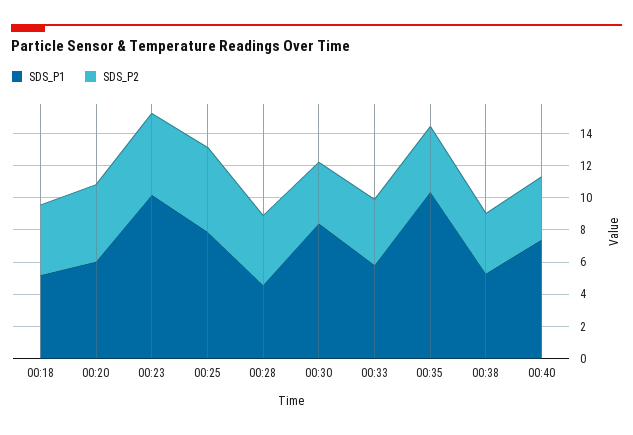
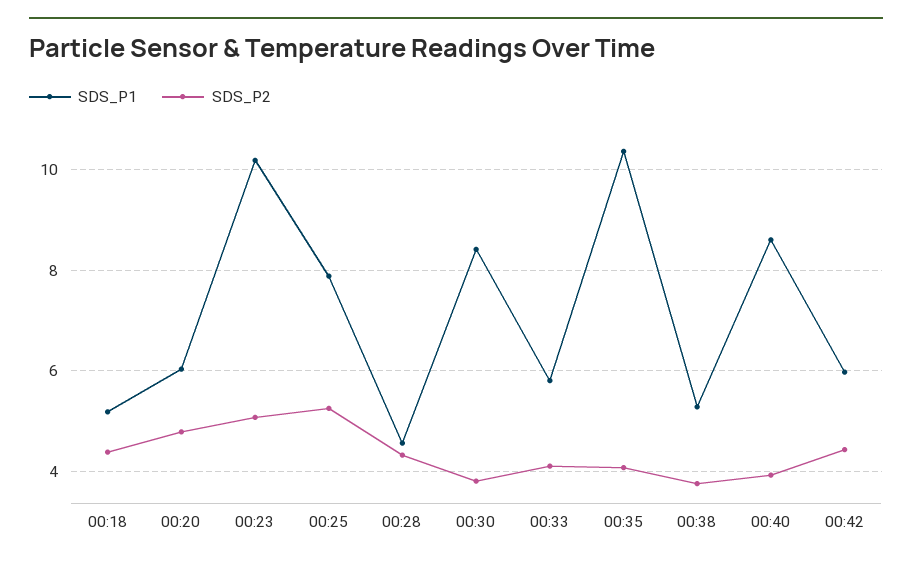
SDS_P1, 00:40: 7.5 -> 8.6
SDS_P1, 00:42: none -> 6
SDS_P2, 00:42: none -> 4.4

